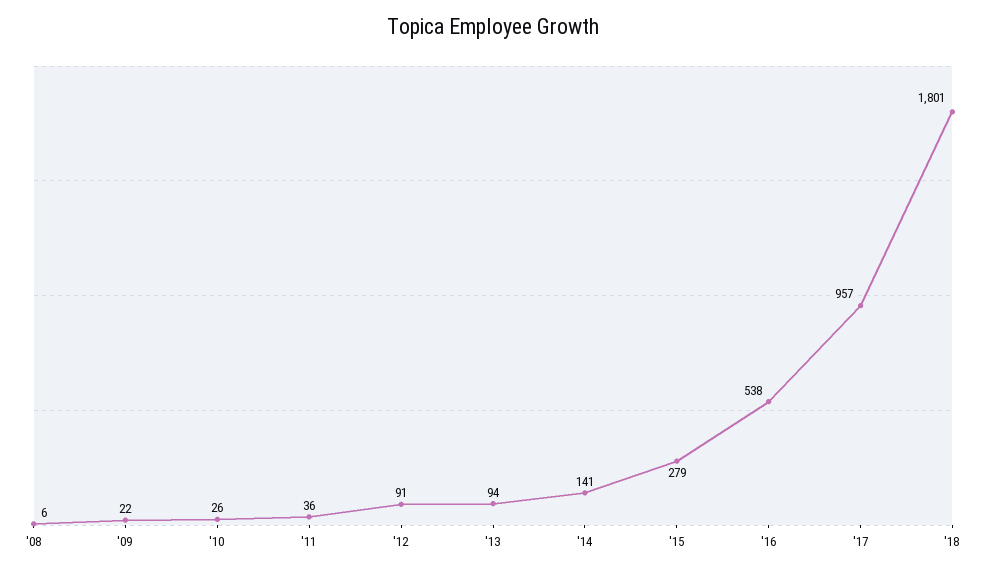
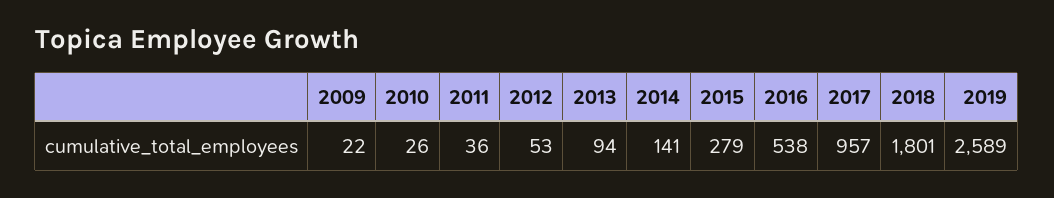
'08: 6 -> none
'12: 91 -> 53
2019: none -> 2589

